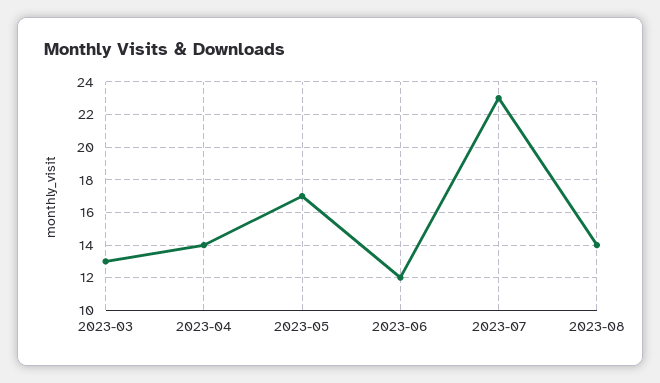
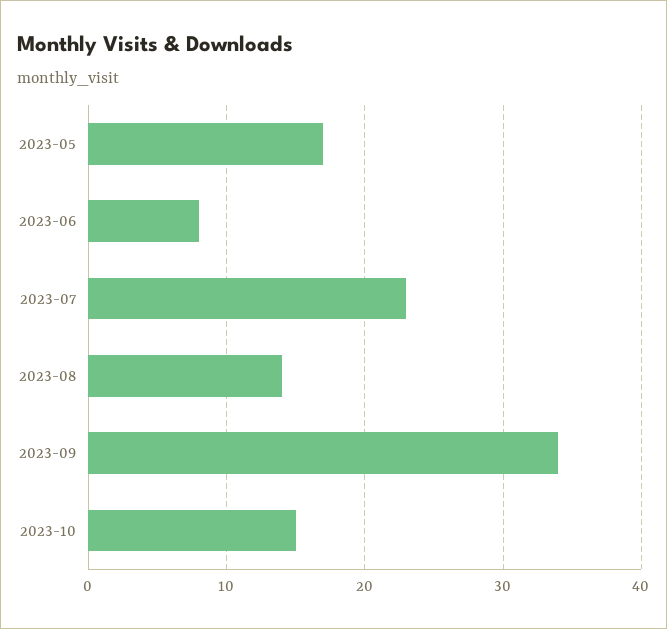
2023-03: 13 -> none
2023-04: 14 -> none
2023-06: 12 -> 8
2023-09: none -> 34
2023-10: none -> 15

